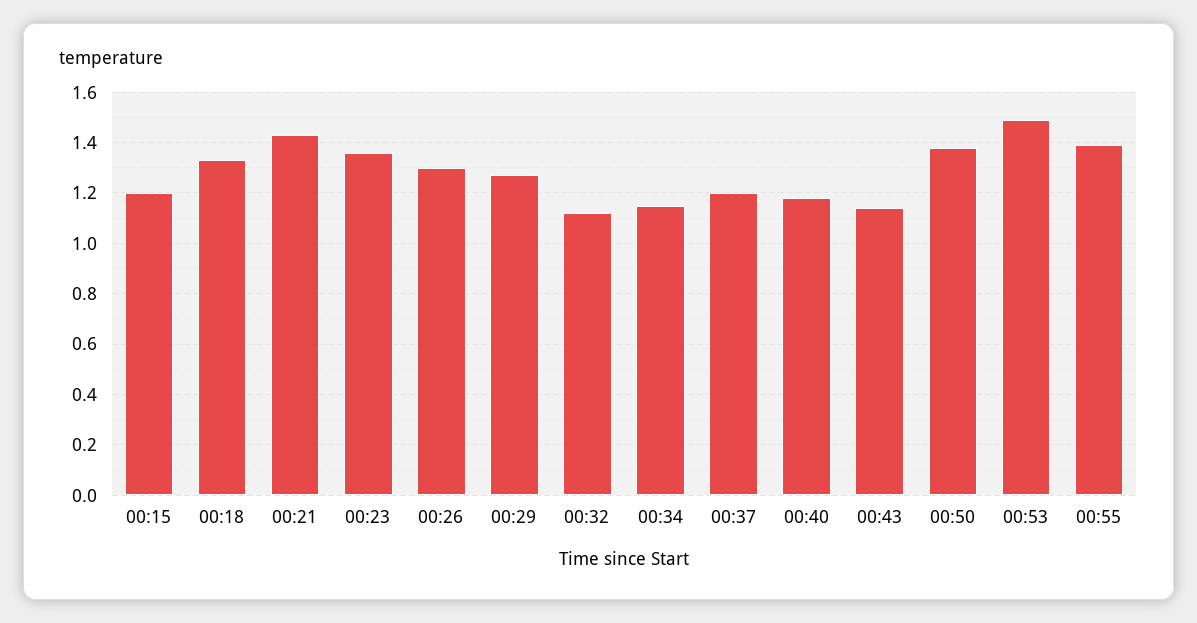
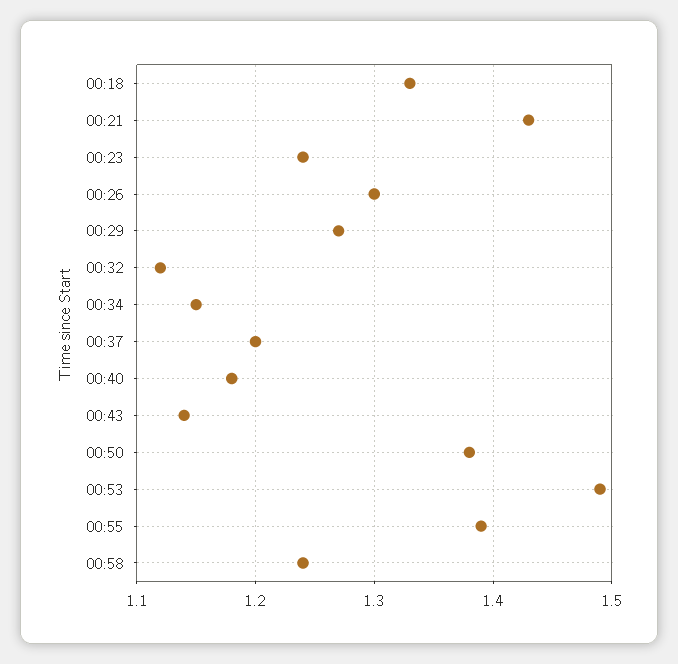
00:15: 1.2 -> none
00:23: 1.35 -> 1.24
00:58: none -> 1.24

